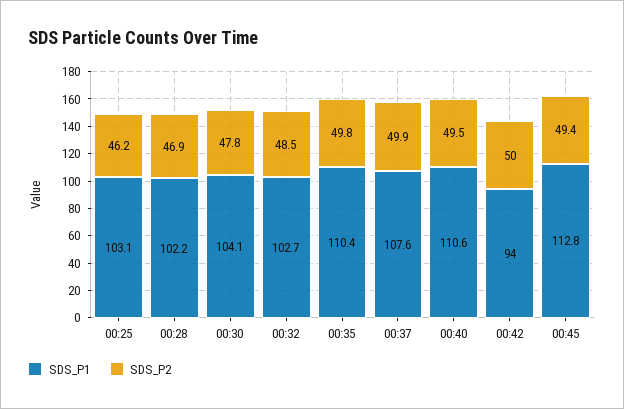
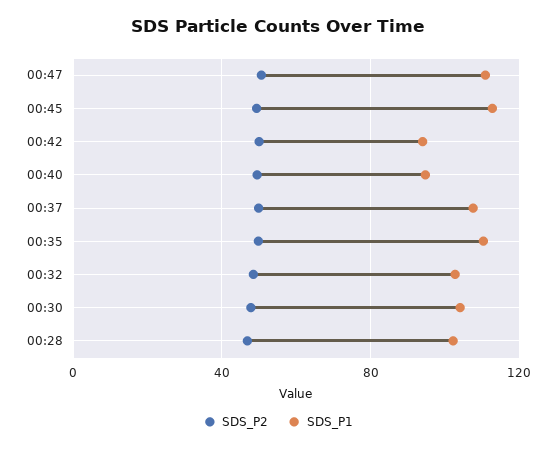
SDS_P1, 00:25: 103.1 -> none
SDS_P2, 00:25: 46.2 -> none
SDS_P1, 00:40: 110.6 -> 95
SDS_P2, 00:47: none -> 50
SDS_P1, 00:47: none -> 110

